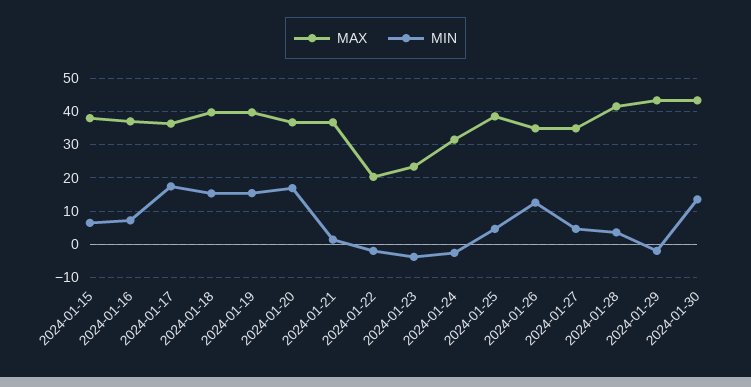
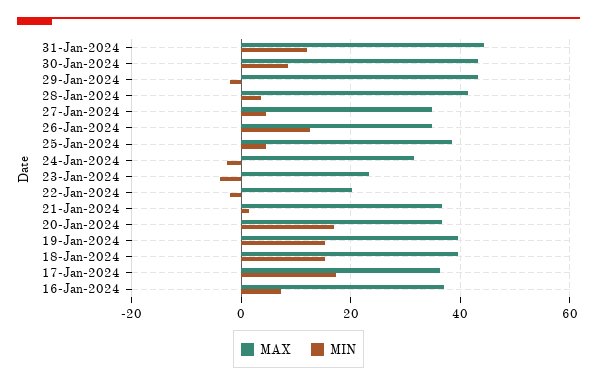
MAX, 2024-01-15: 38 -> none
MIN, 2024-01-15: 6 -> none
MIN, 2024-01-30: 14 -> 8
MAX, 31-Jan-2024: none -> 44
MIN, 31-Jan-2024: none -> 12

